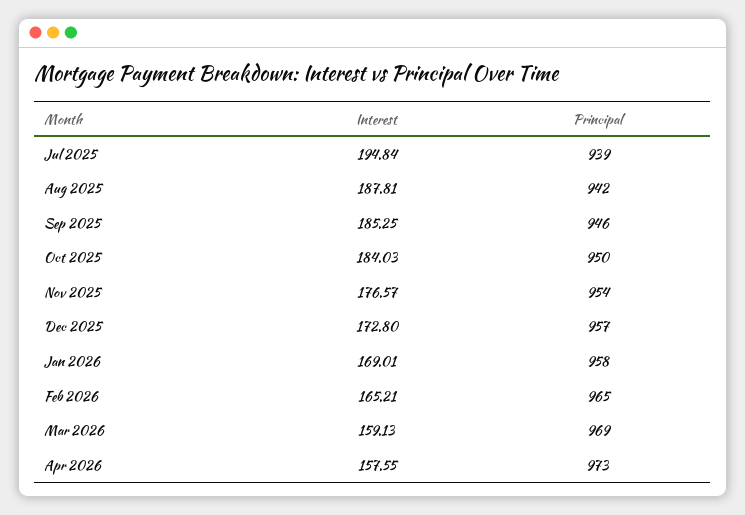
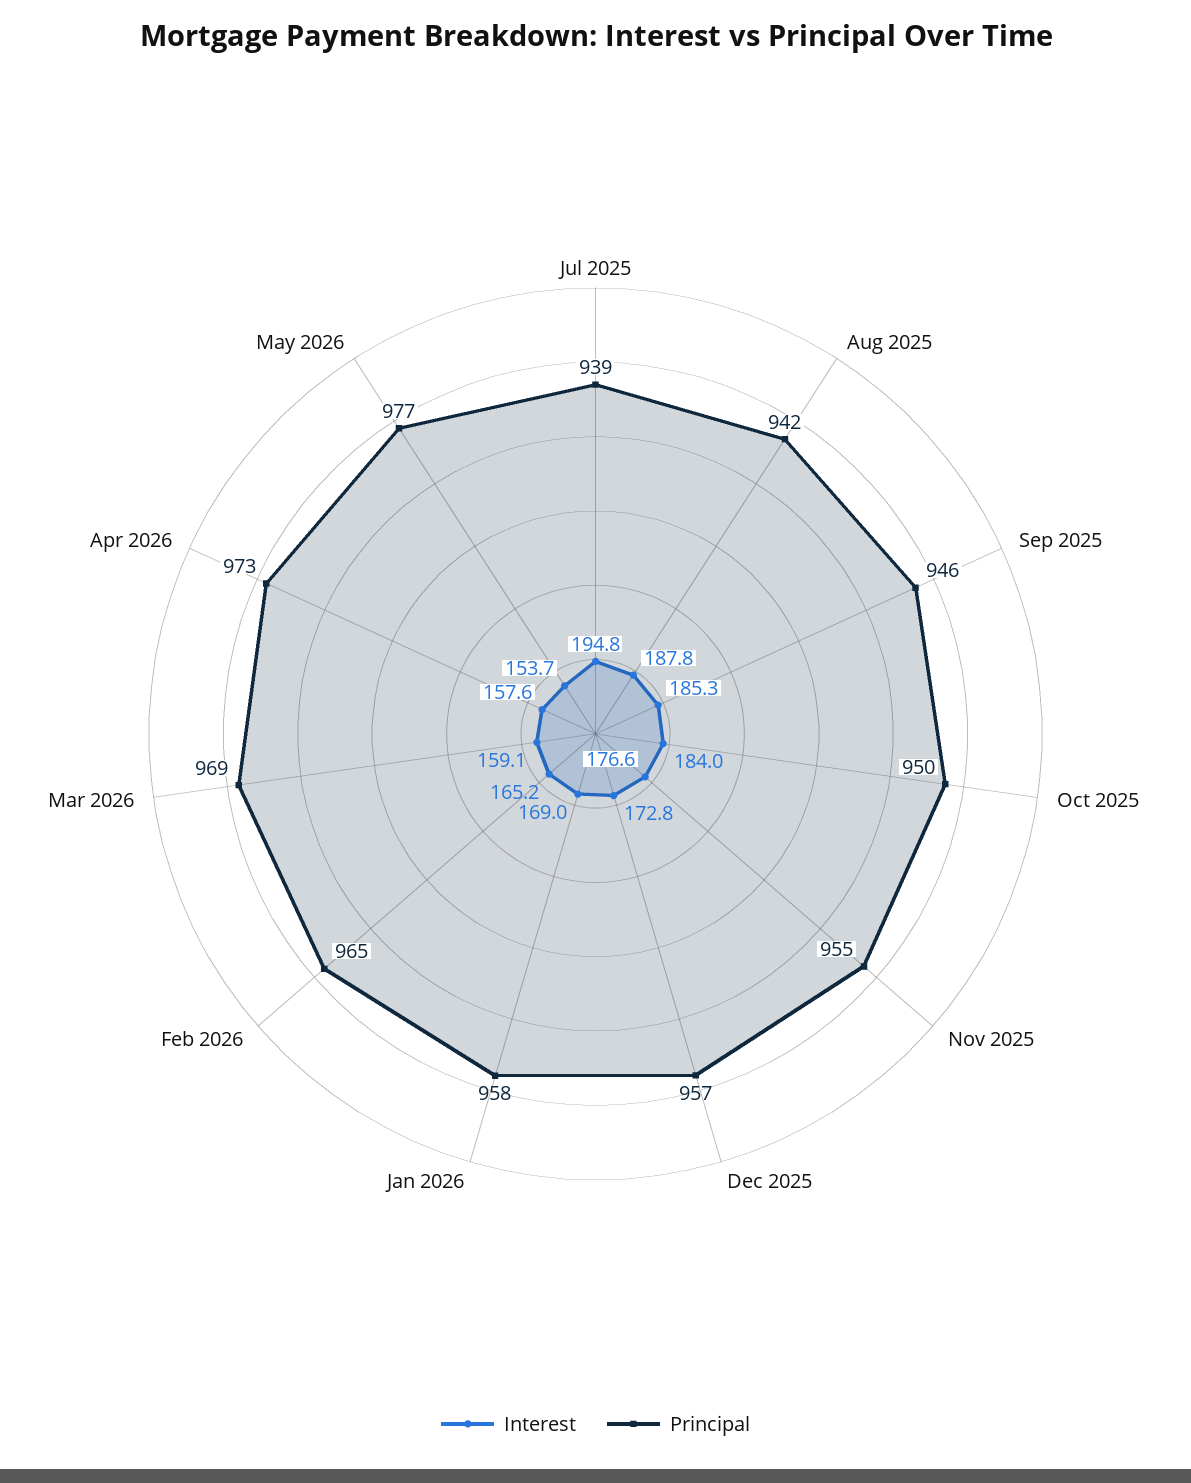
Principal, Nov 2025: 954 -> 955
Interest, May 2026: none -> 153.7
Principal, May 2026: none -> 977

